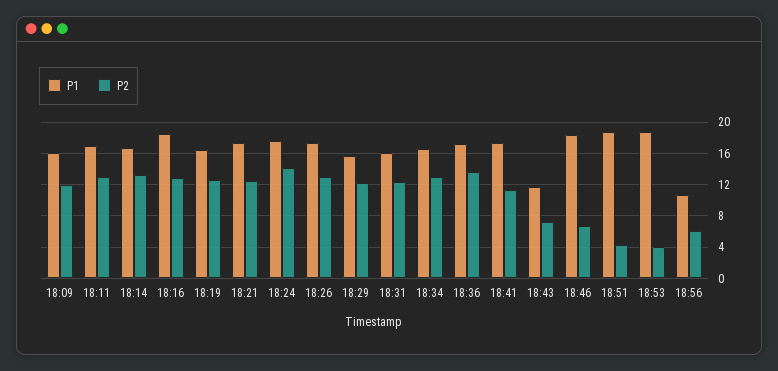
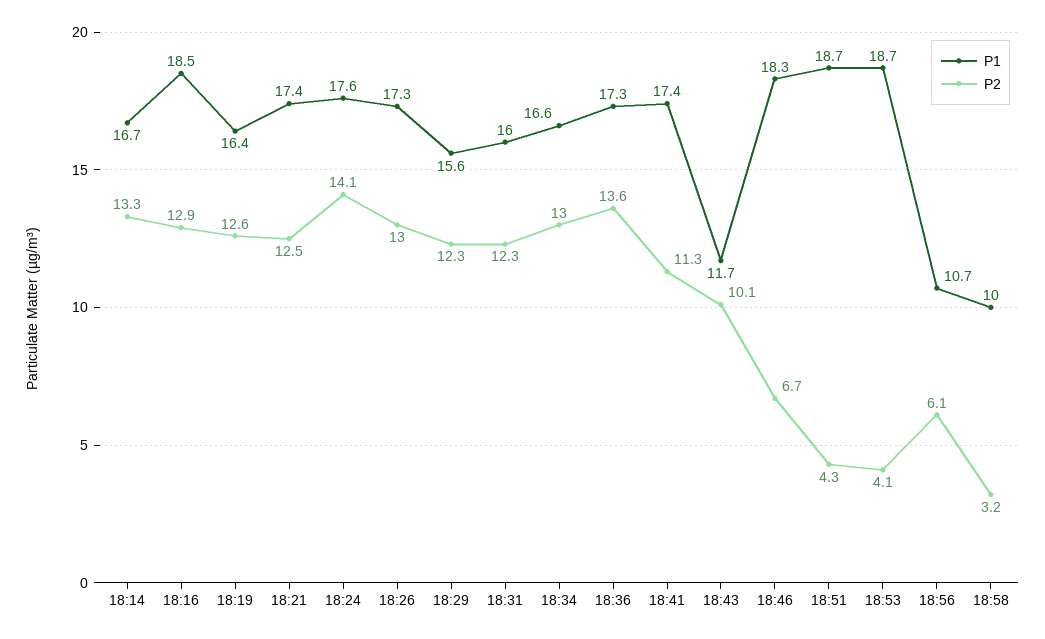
P1, 18:09: 16 -> none
P2, 18:09: 12 -> none
P1, 18:11: 17 -> none
P2, 18:11: 13 -> none
P2, 18:43: 7 -> 10.1
P1, 18:58: none -> 10
P2, 18:58: none -> 3.2

